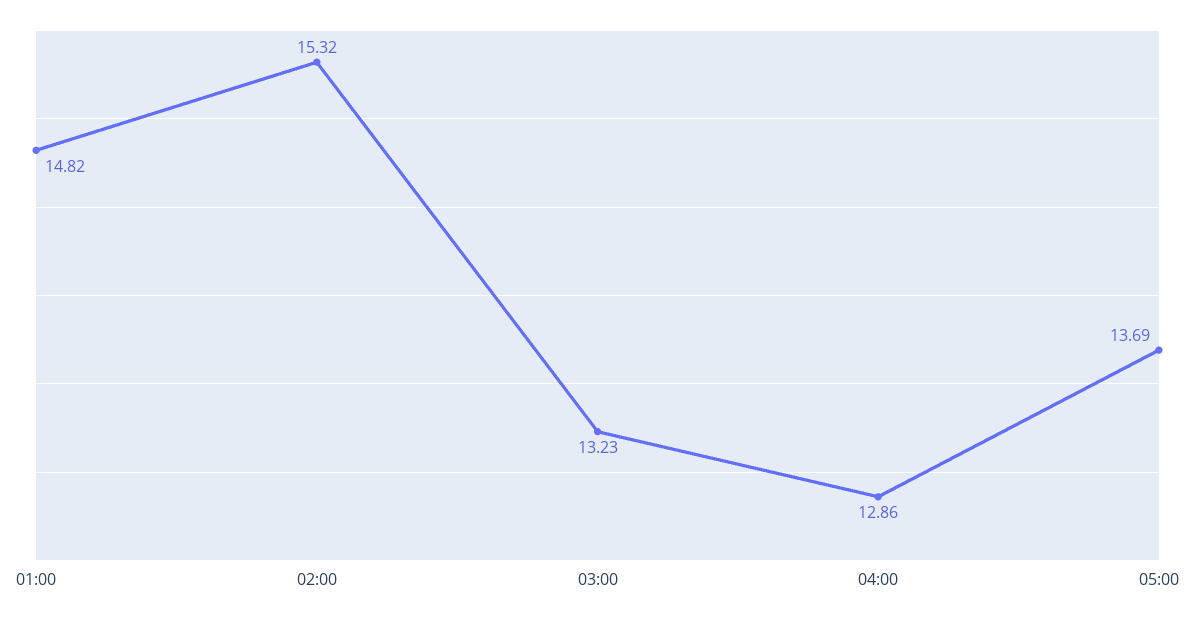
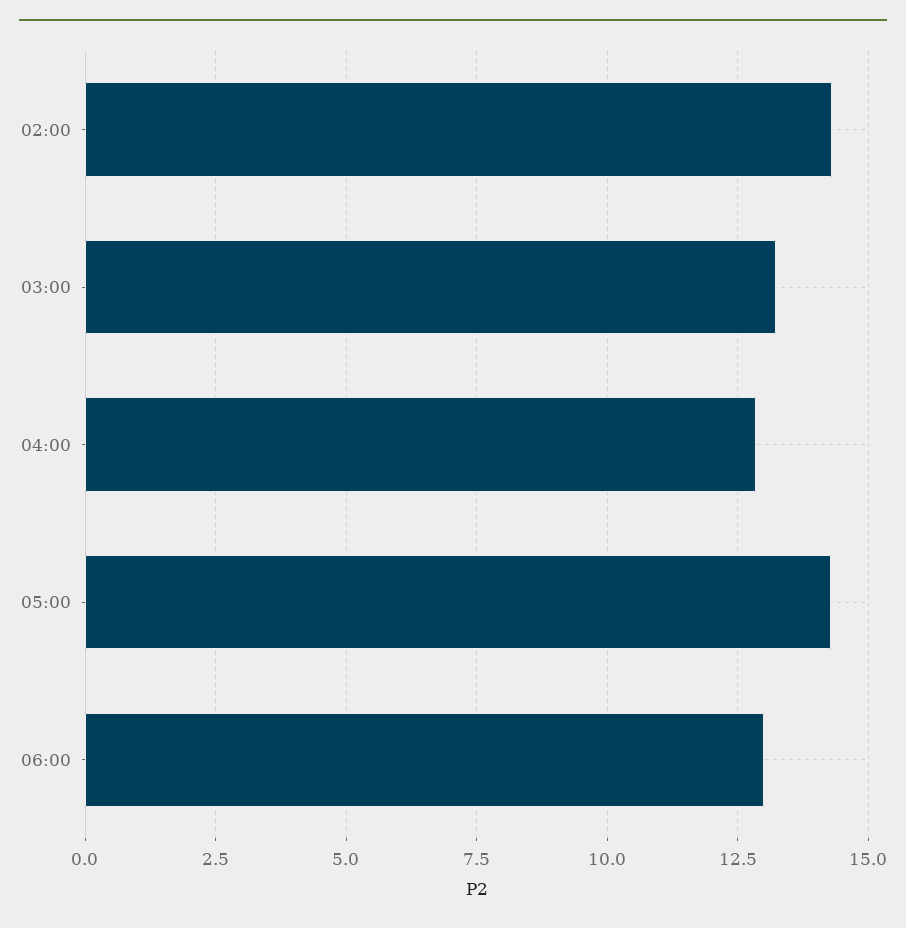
01:00: 14.82 -> none
02:00: 15.32 -> 14.25
05:00: 13.69 -> 14.25
06:00: none -> 13

